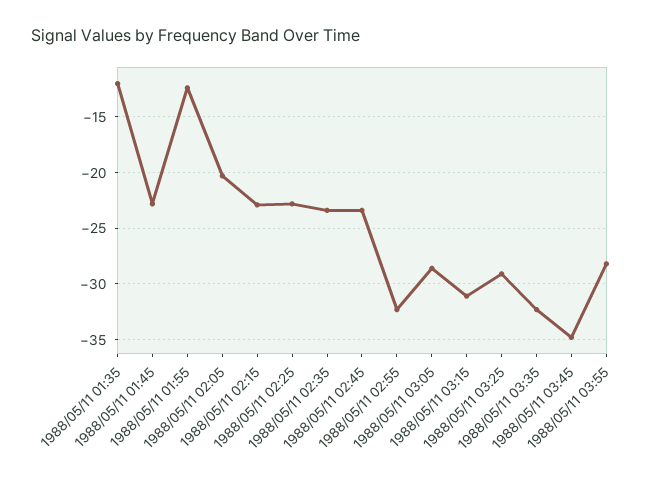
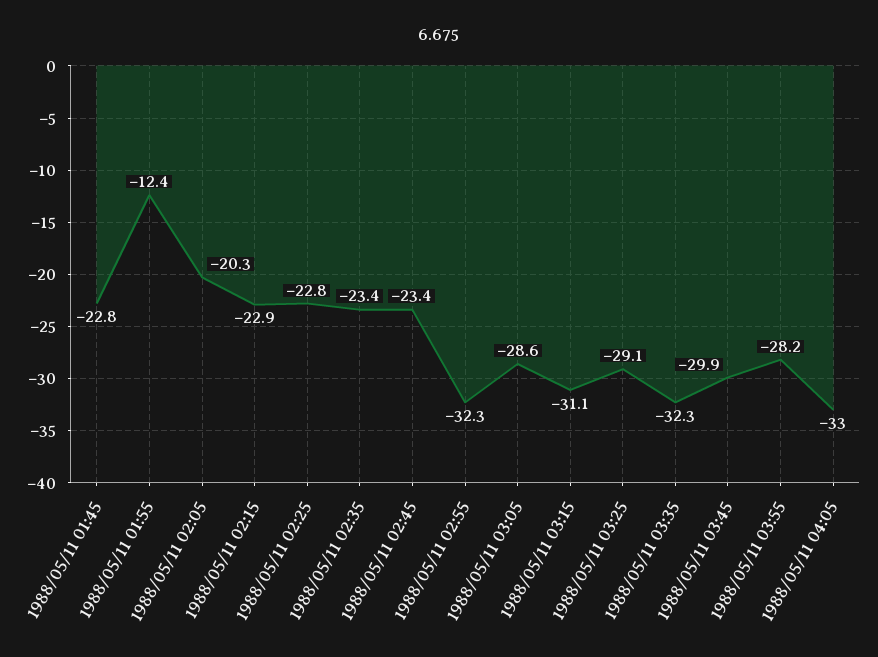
1988/05/11 01:35: -12 -> none
1988/05/11 03:45: -35 -> -29.9
1988/05/11 04:05: none -> -33

